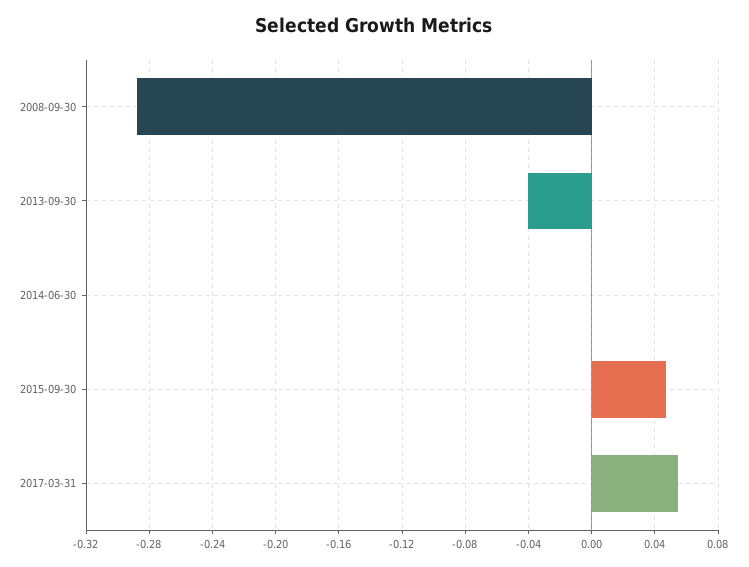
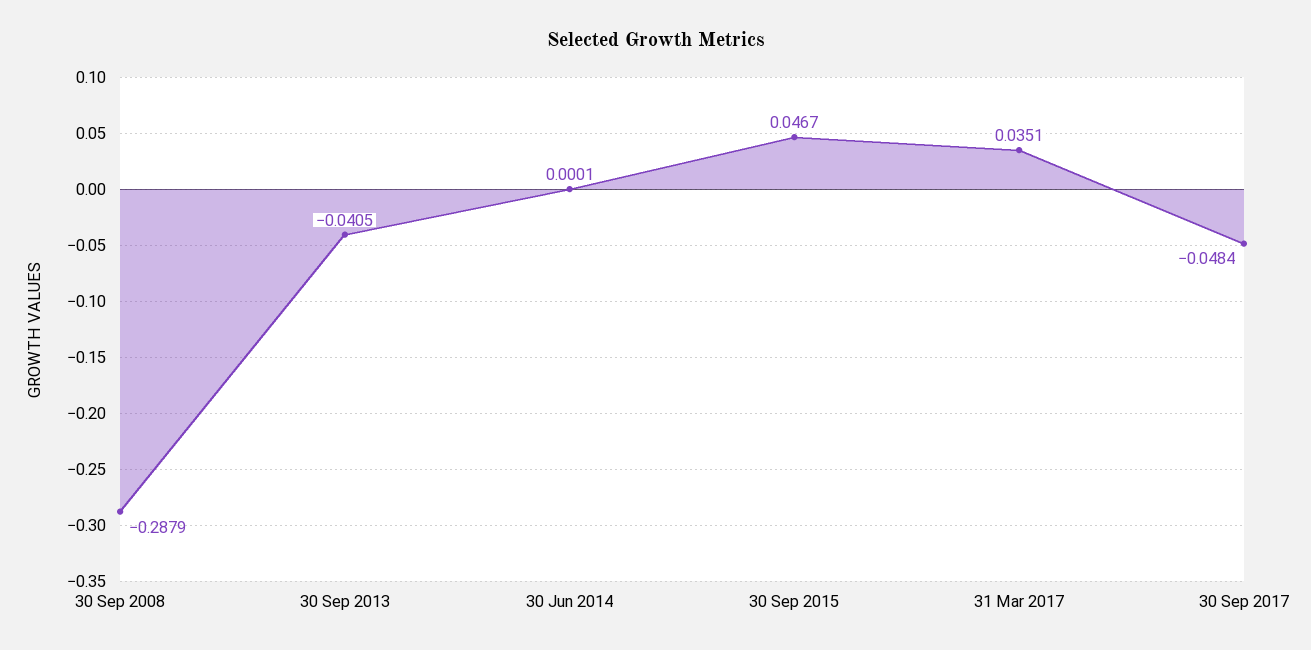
2017-03-31: 0.055 -> 0.0351
30 Sep 2017: none -> -0.0484

